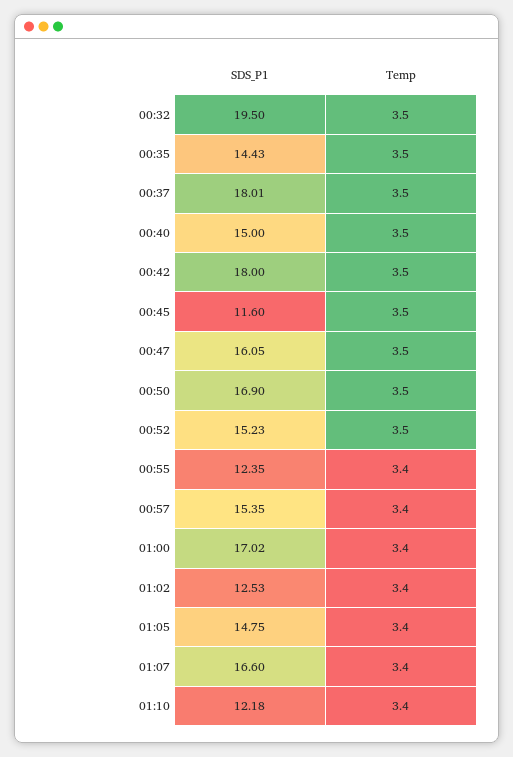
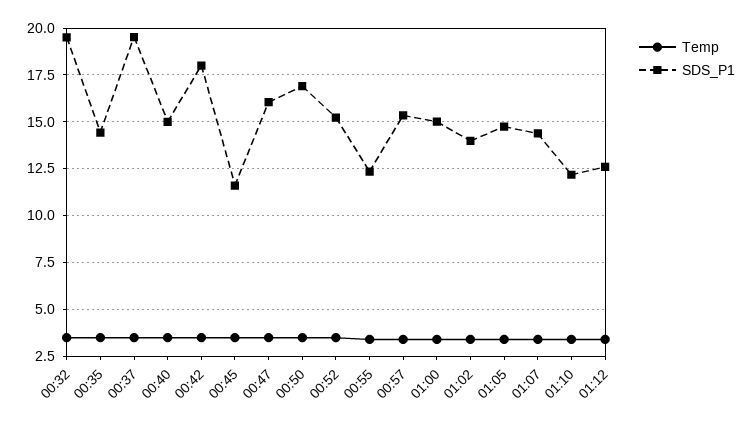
SDS_P1, 00:37: 18.01 -> 19.5
SDS_P1, 01:00: 17.02 -> 15
SDS_P1, 01:02: 12.53 -> 14
SDS_P1, 01:07: 16.6 -> 14.5
Temp, 01:12: none -> 3.5
SDS_P1, 01:12: none -> 12.5

